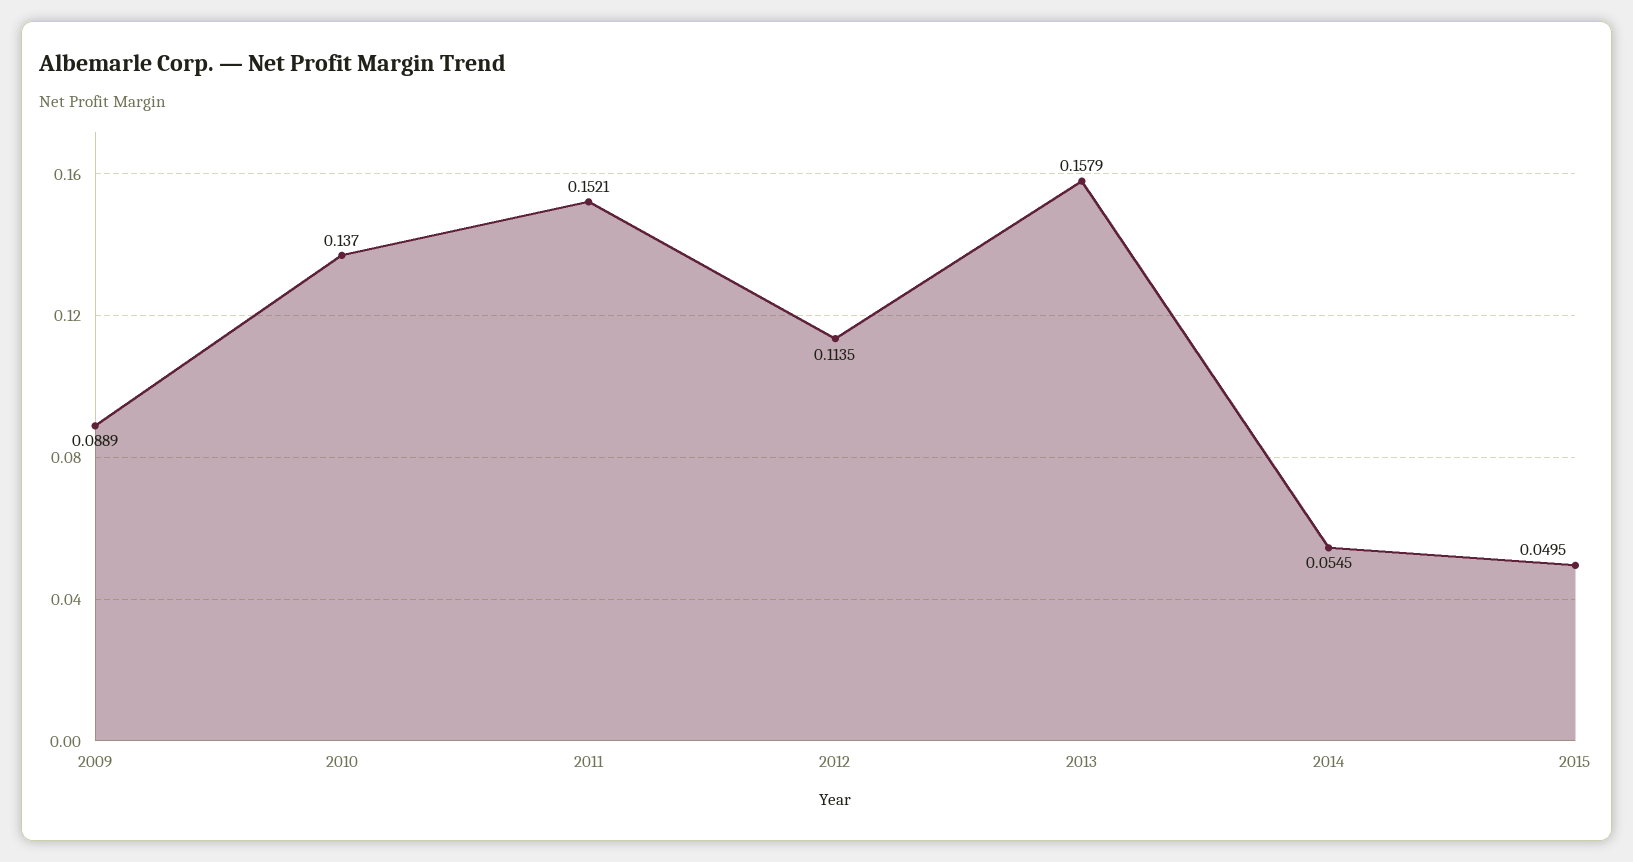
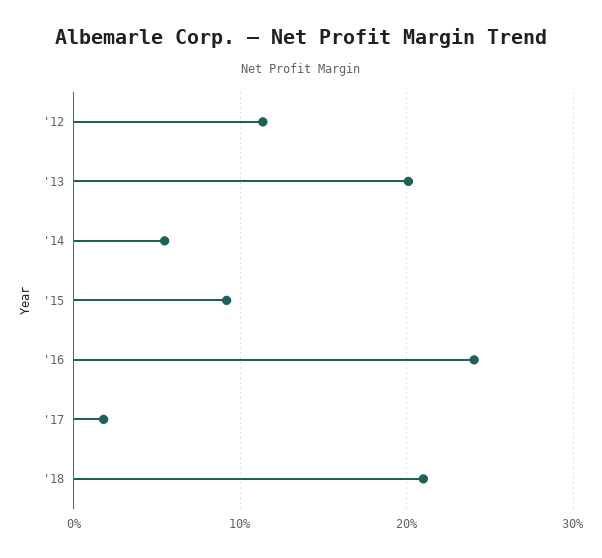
2009: 0.0889 -> none
2010: 0.137 -> none
2011: 0.1521 -> none
2013: 0.1579 -> 0.2
2015: 0.0495 -> 0.09
'16: none -> 0.24
'17: none -> 0.02
'18: none -> 0.21

